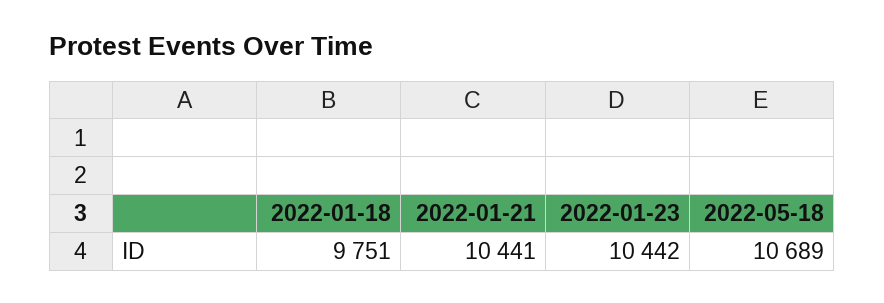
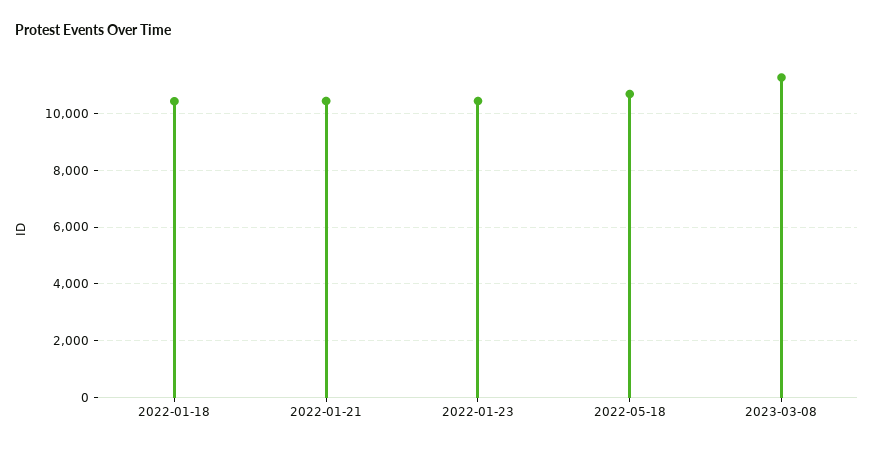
2022-01-18: 9751 -> 10500
2023-03-08: none -> 11250

